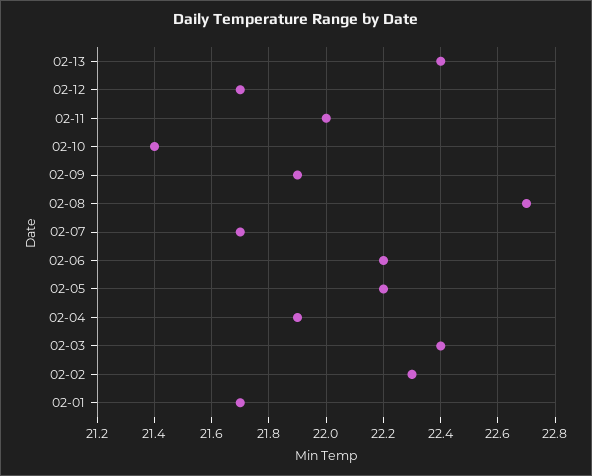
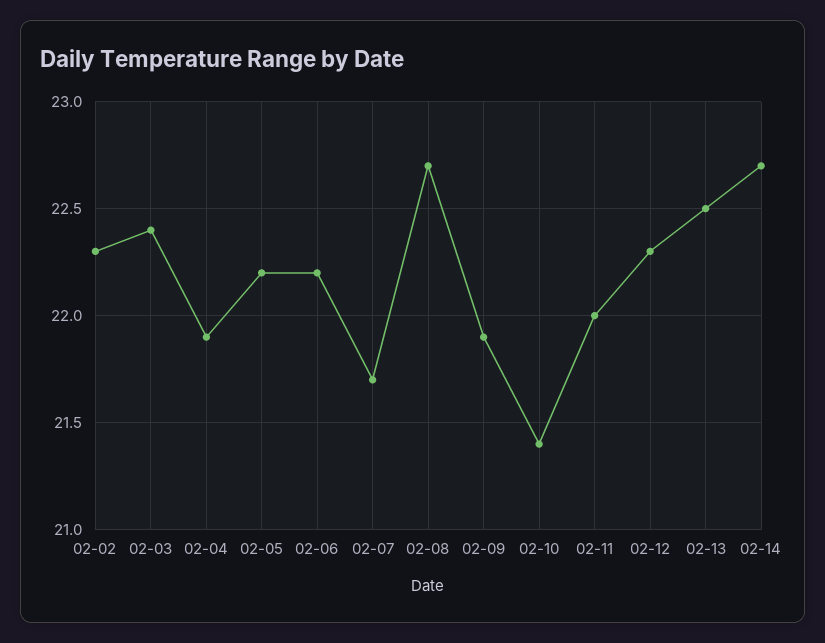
02-13: 22.4 -> 22.5
02-12: 21.7 -> 22.3
02-01: 21.7 -> none
02-14: none -> 22.7

